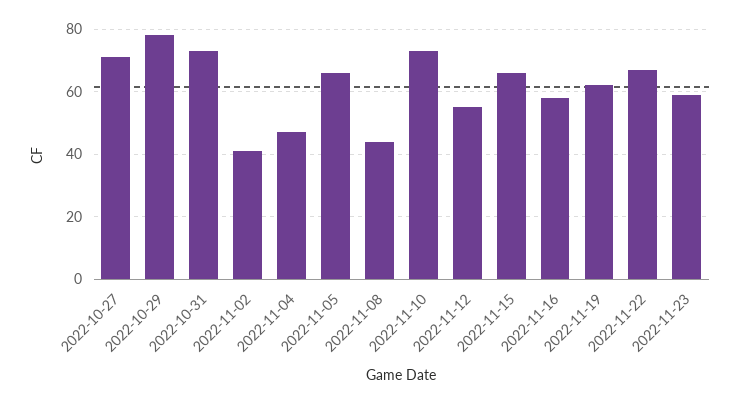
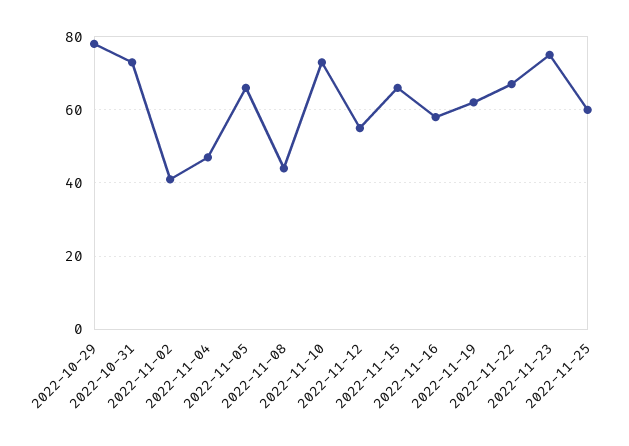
2022-10-27: 70 -> none
2022-11-23: 60 -> 75
2022-11-25: none -> 60

